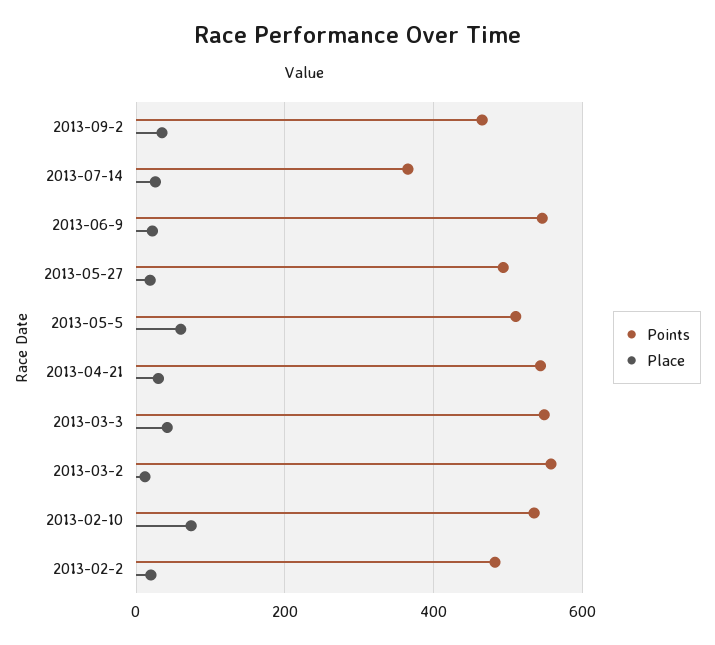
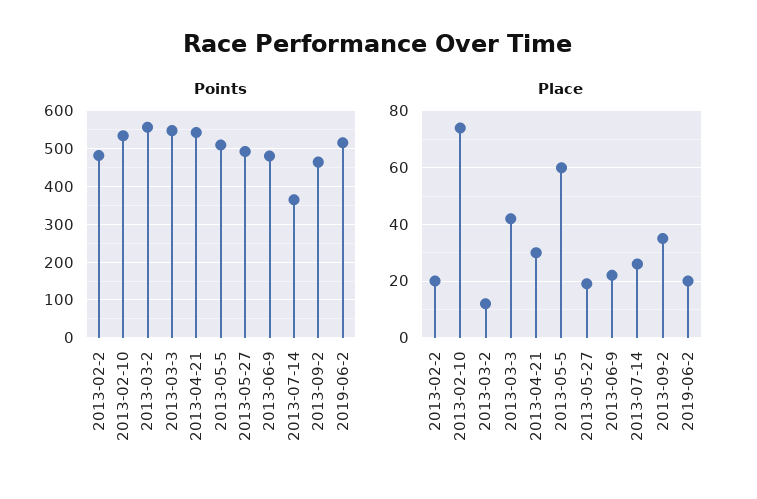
Points, 2013-06-9: 540 -> 480
Points, 2019-06-2: none -> 520
Place, 2019-06-2: none -> 20

